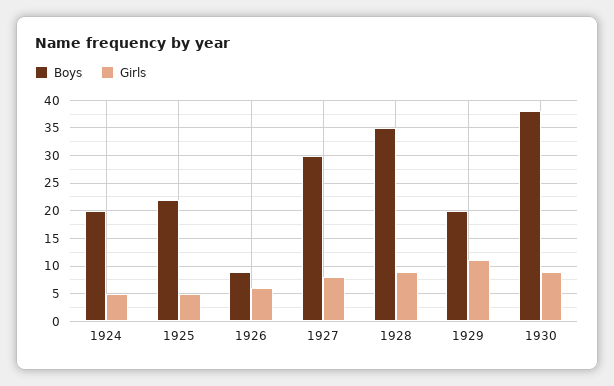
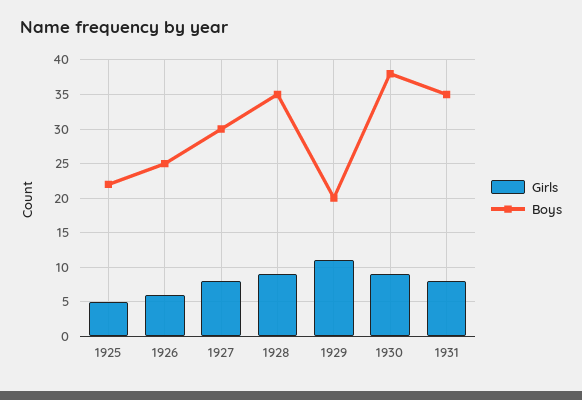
Boys, 1924: 20 -> none
Girls, 1924: 5 -> none
Boys, 1926: 10 -> 25
Girls, 1931: none -> 8
Boys, 1931: none -> 35

